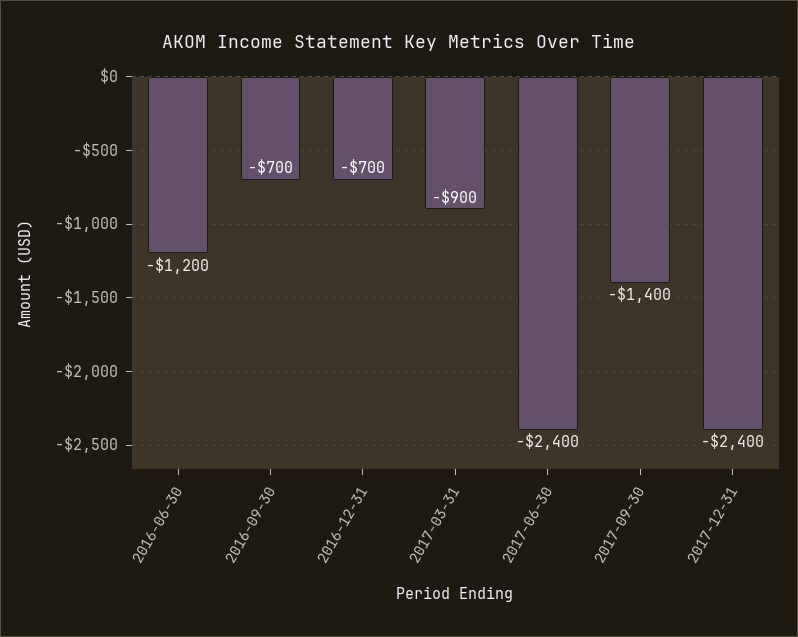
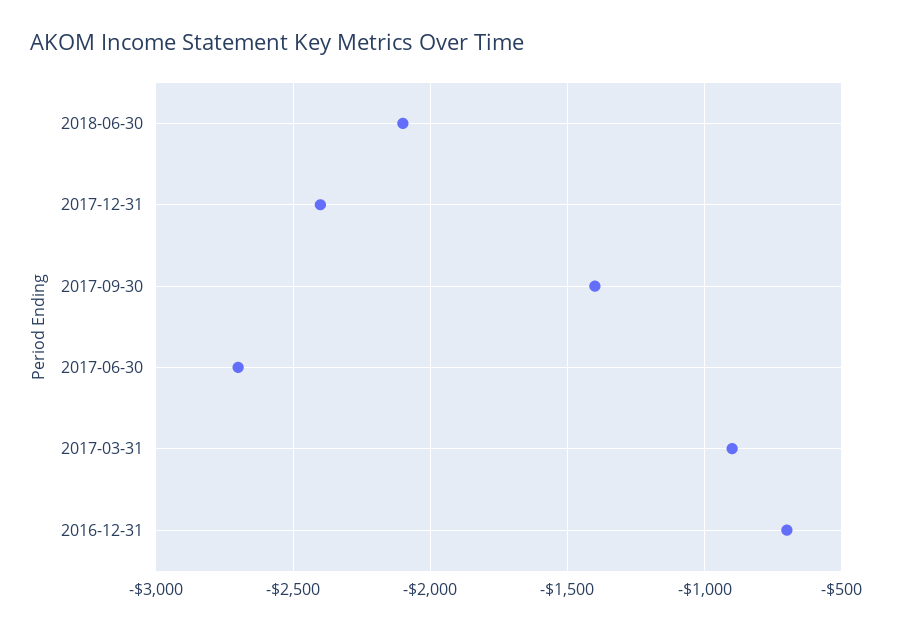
2016-06-30: -1200 -> none
2016-09-30: -700 -> none
2017-06-30: -2400 -> -2700
2018-06-30: none -> -2100

